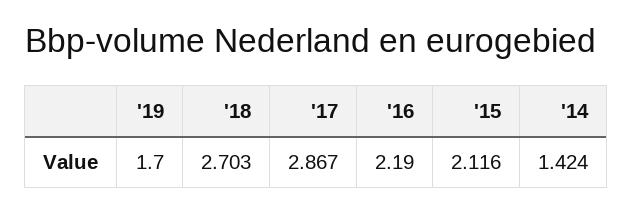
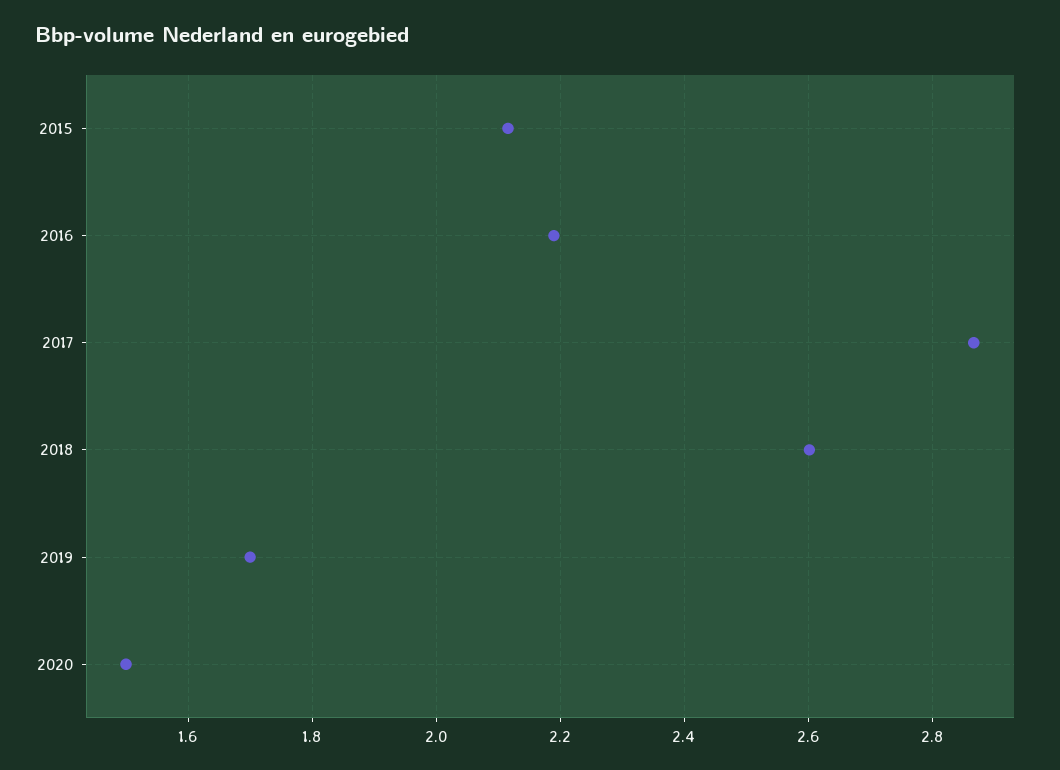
'18: 2.703 -> 2.6
'14: 1.424 -> none
2020: none -> 1.5

